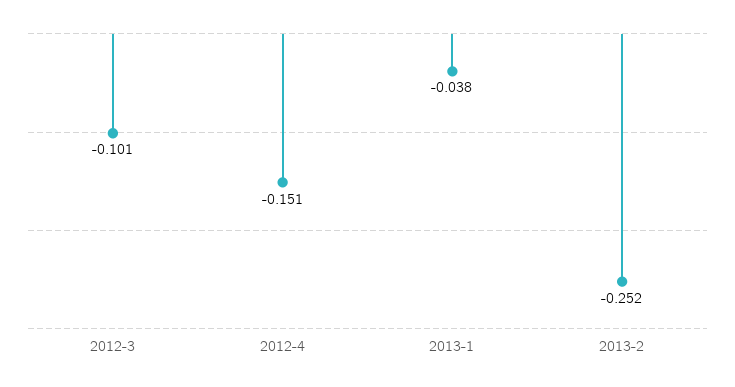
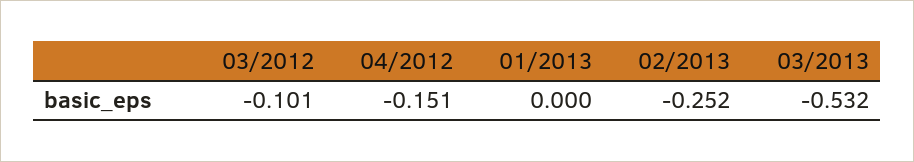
2013-1: -0.038 -> 0
03/2013: none -> -0.532

